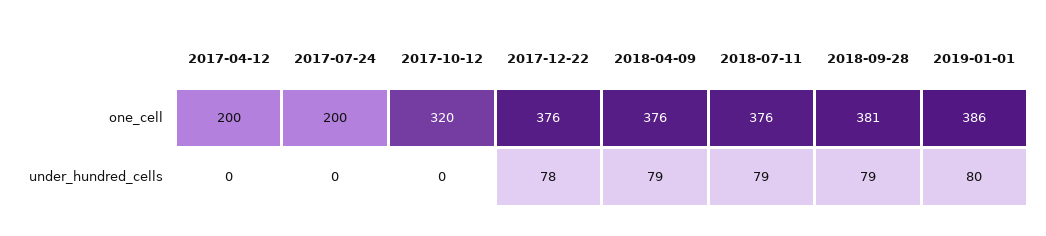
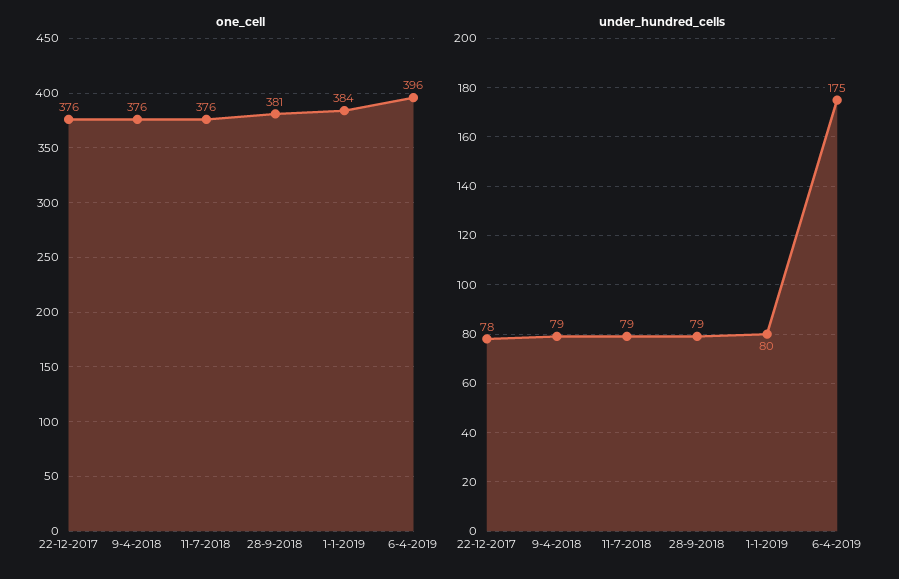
one_cell, 2017-04-12: 200 -> none
one_cell, 2017-07-24: 200 -> none
one_cell, 2017-10-12: 320 -> none
one_cell, 2019-01-01: 386 -> 384
under_hundred_cells, 2017-04-12: 0 -> none
under_hundred_cells, 2017-07-24: 0 -> none
under_hundred_cells, 2017-10-12: 0 -> none
one_cell, 6-4-2019: none -> 396
under_hundred_cells, 6-4-2019: none -> 175

